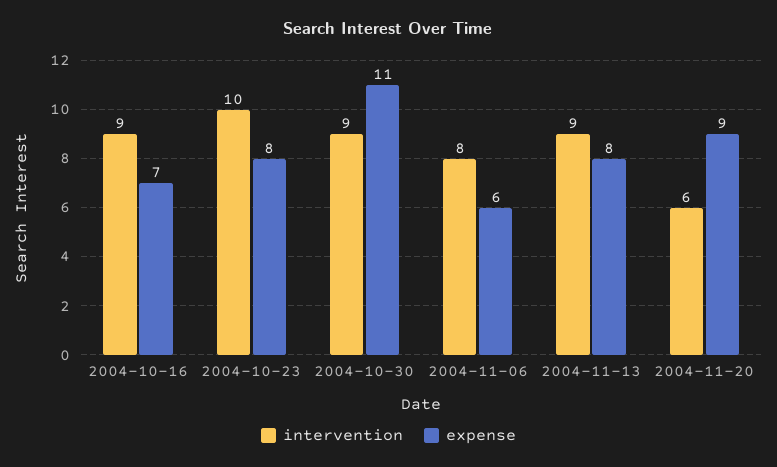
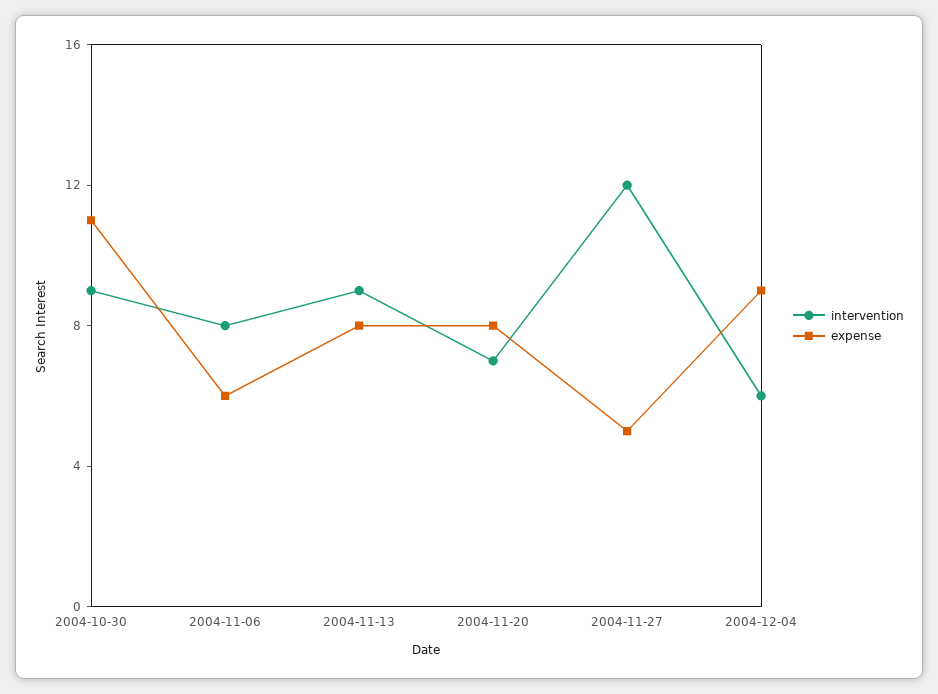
intervention, 2004-10-16: 9 -> none
expense, 2004-10-16: 7 -> none
intervention, 2004-10-23: 10 -> none
expense, 2004-10-23: 8 -> none
intervention, 2004-11-20: 6 -> 7
expense, 2004-11-20: 9 -> 8
intervention, 2004-11-27: none -> 12
expense, 2004-11-27: none -> 5
intervention, 2004-12-04: none -> 6
expense, 2004-12-04: none -> 9

